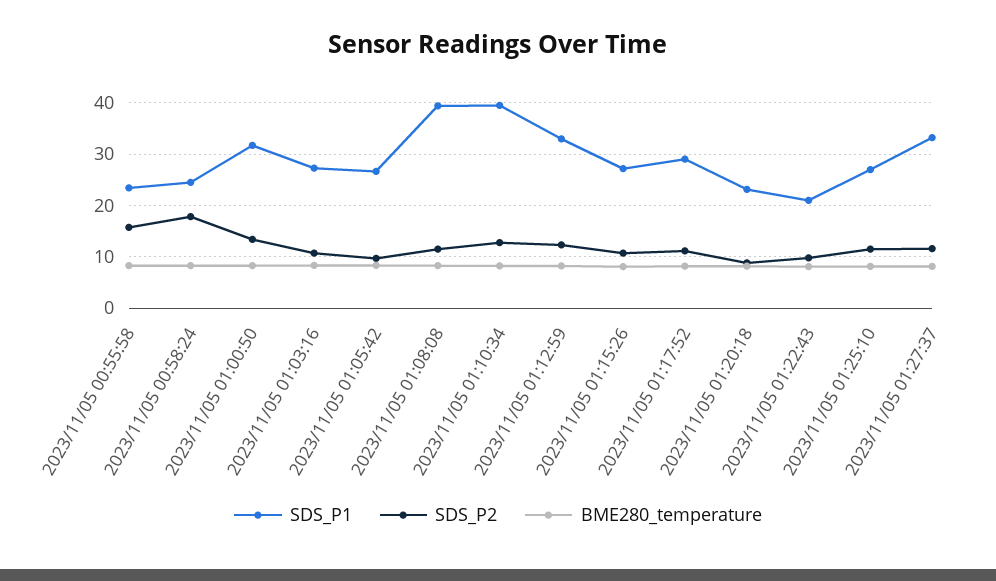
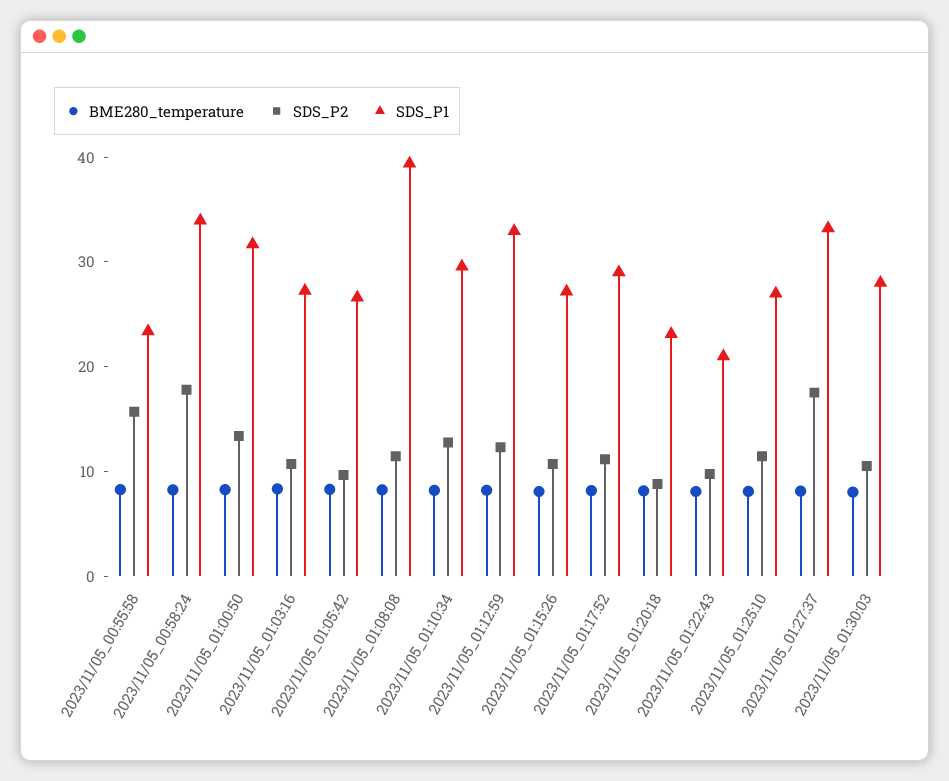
SDS_P1, 2023/11/05 00:58:24: 24 -> 34
SDS_P1, 2023/11/05 01:10:34: 40 -> 30
SDS_P2, 2023/11/05 01:27:37: 12 -> 18
BME280_temperature, 2023/11/05_01:30:03: none -> 8
SDS_P2, 2023/11/05_01:30:03: none -> 10
SDS_P1, 2023/11/05_01:30:03: none -> 28

